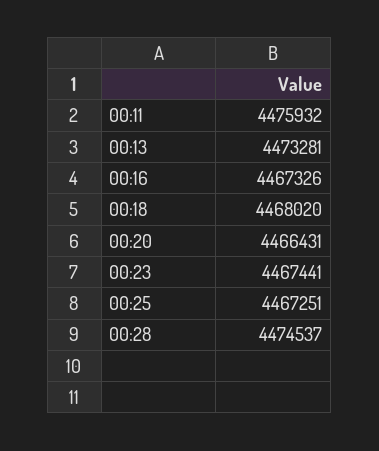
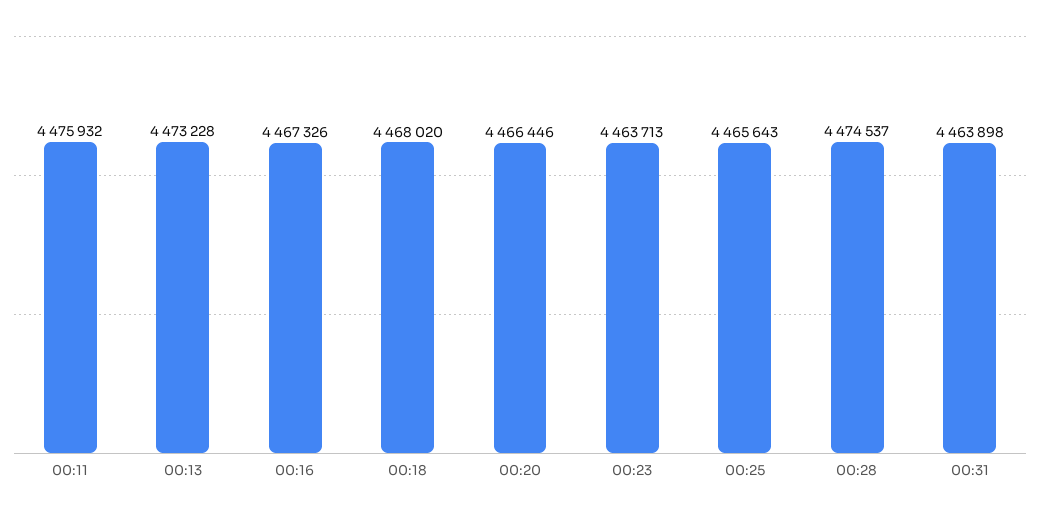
00:13: 4473281 -> 4473228
00:20: 4466431 -> 4466446
00:23: 4467441 -> 4463713
00:25: 4467251 -> 4465643
00:31: none -> 4463898

